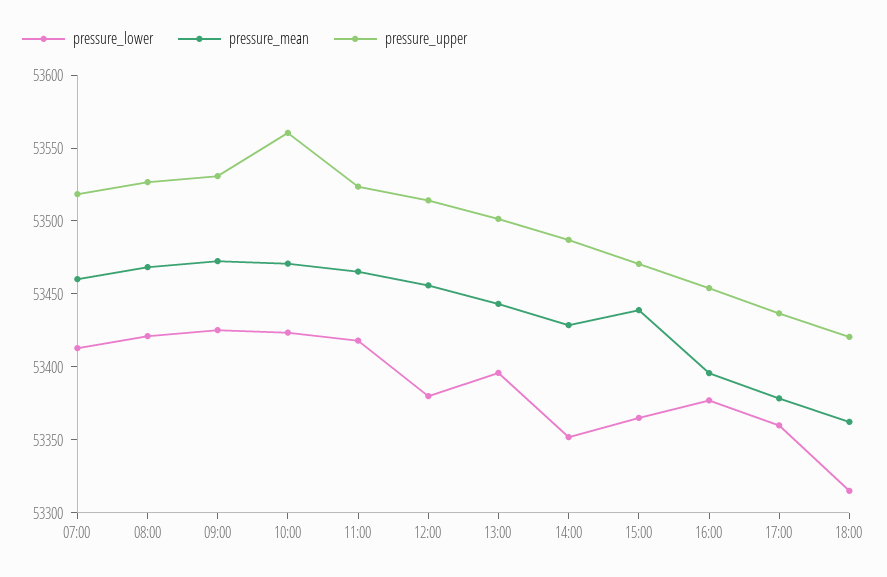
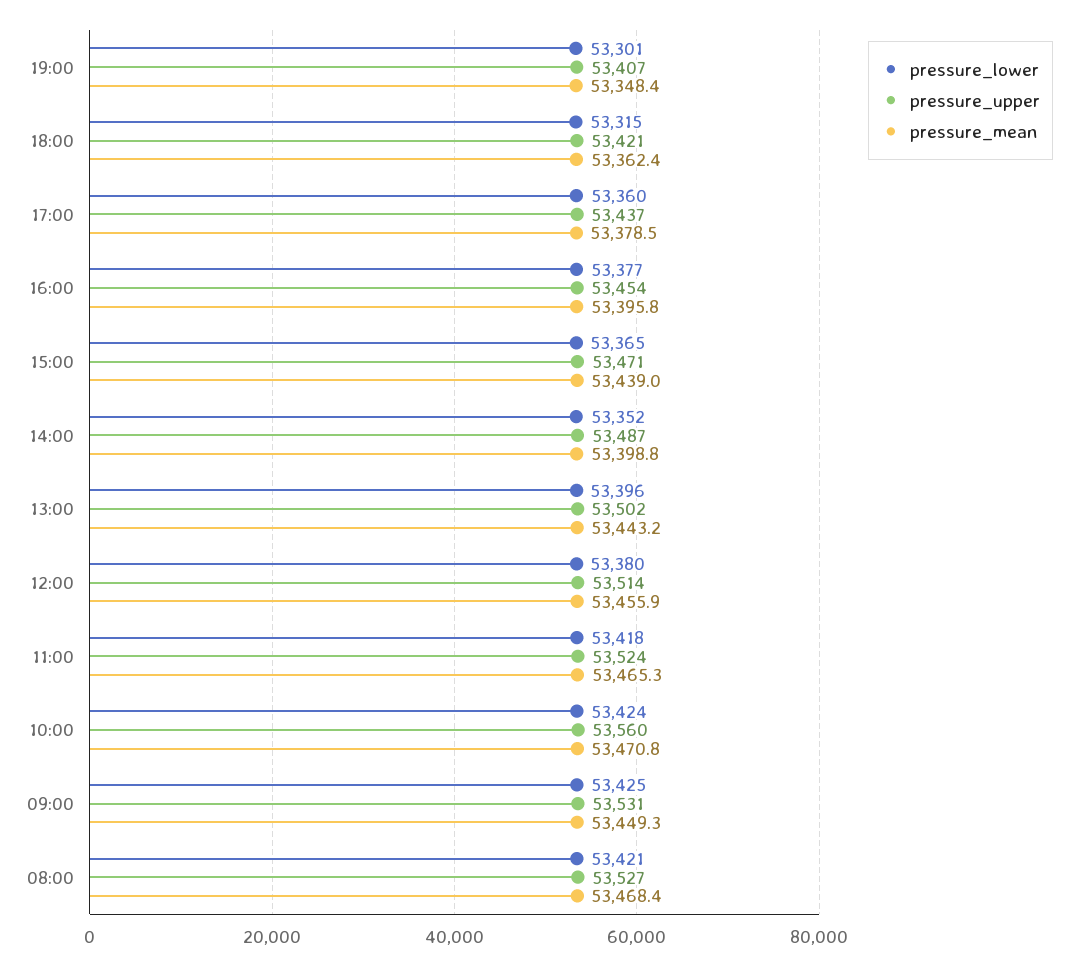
pressure_lower, 07:00: 53410 -> none
pressure_mean, 07:00: 53460 -> none
pressure_upper, 07:00: 53520 -> none
pressure_mean, 09:00: 53470 -> 53449.3
pressure_mean, 14:00: 53430 -> 53398.8
pressure_lower, 19:00: none -> 53301
pressure_upper, 19:00: none -> 53407
pressure_mean, 19:00: none -> 53348.4

